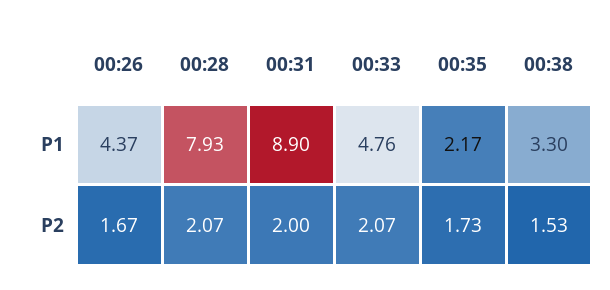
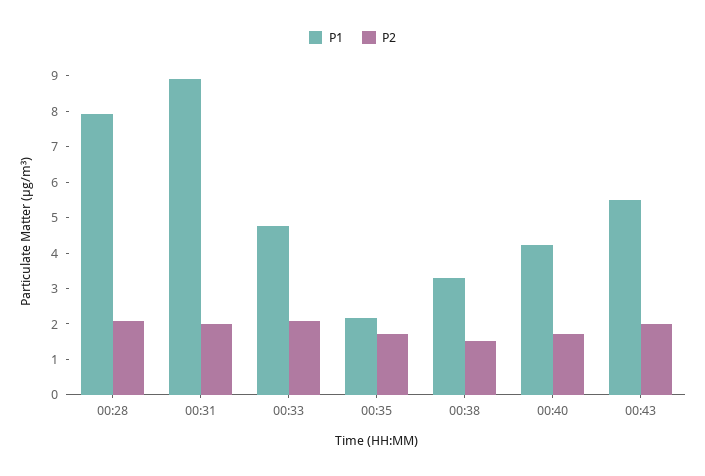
P1, 00:26: 4.37 -> none
P2, 00:26: 1.67 -> none
P1, 00:40: none -> 4.25
P2, 00:40: none -> 1.75
P1, 00:43: none -> 5.5
P2, 00:43: none -> 2

